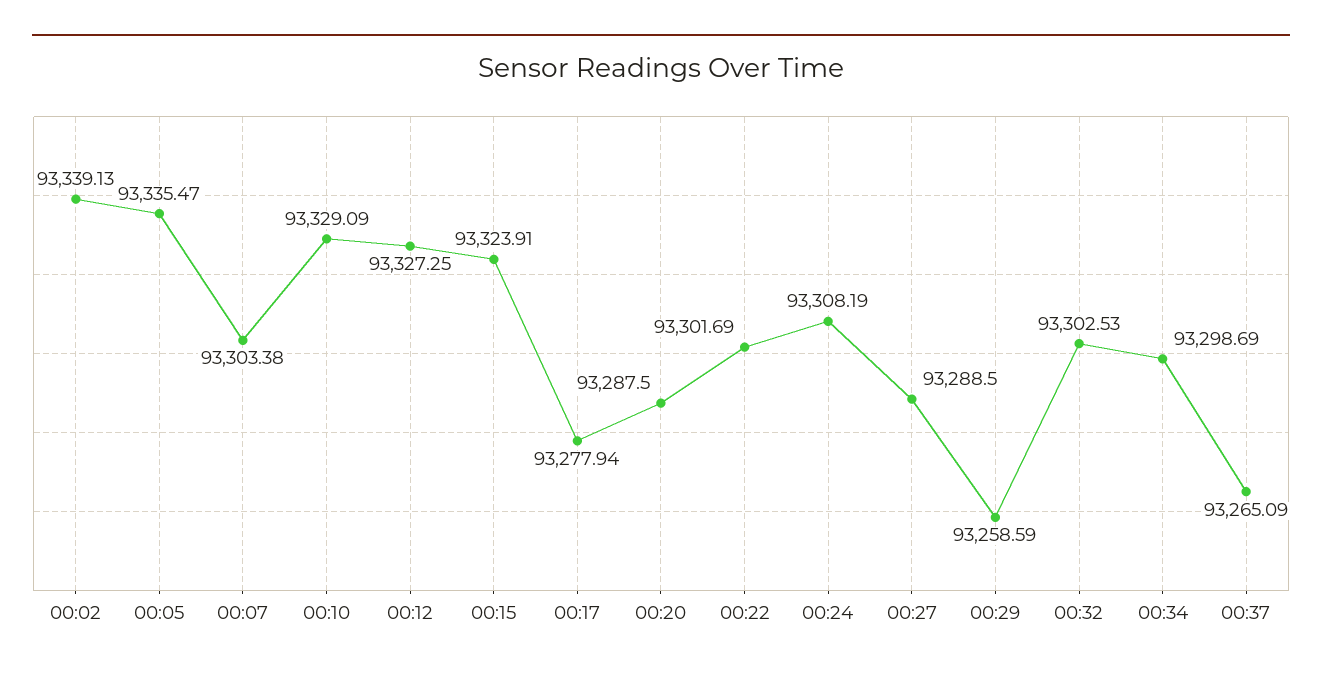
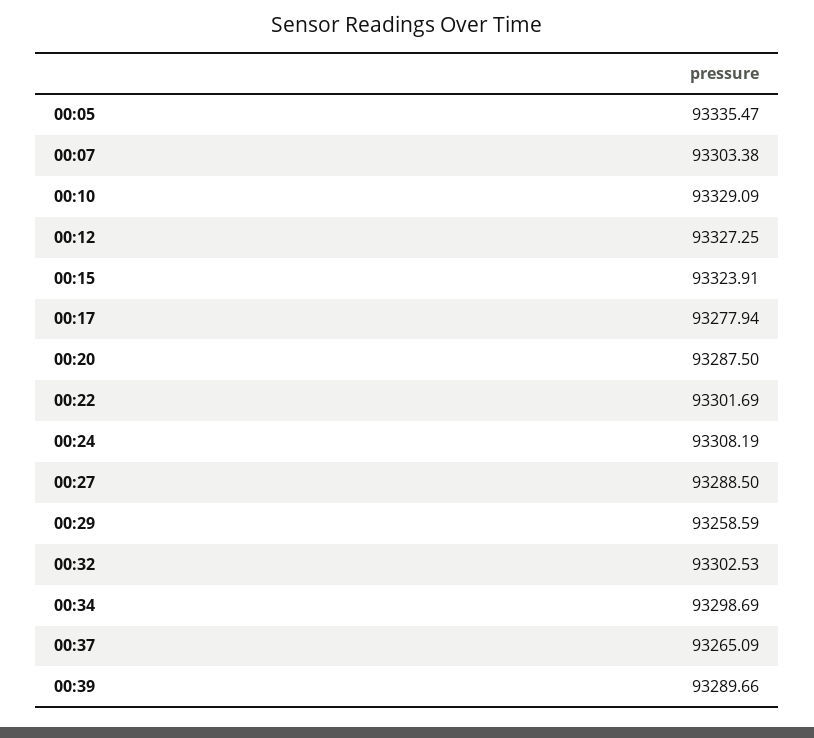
00:02: 93339.13 -> none
00:39: none -> 93289.66

